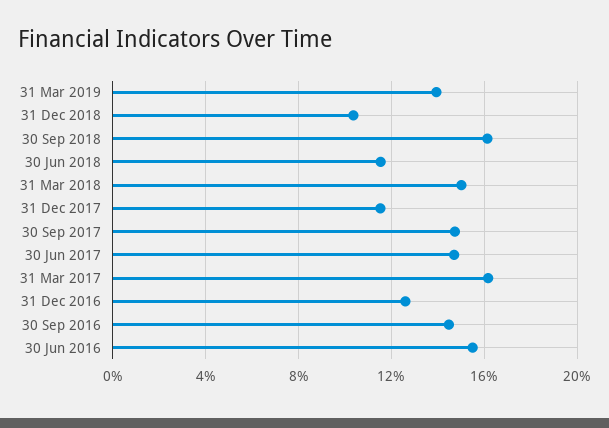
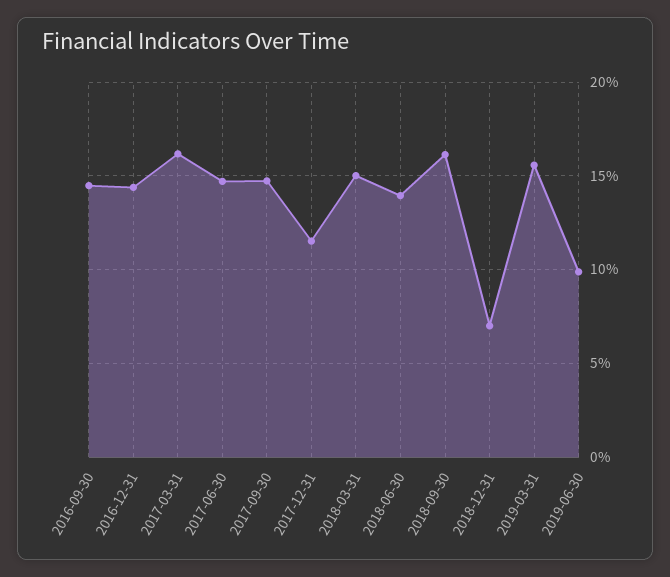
31 Mar 2019: 14 -> 15.5
31 Dec 2018: 10.5 -> 7
30 Jun 2018: 11.5 -> 14
31 Dec 2016: 12.5 -> 14.5
30 Jun 2016: 15.5 -> none
2019-06-30: none -> 10

